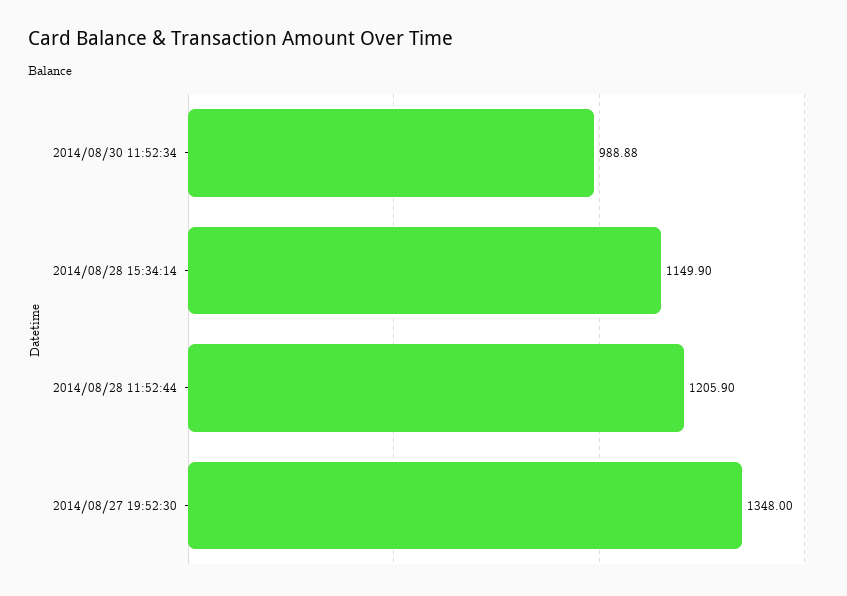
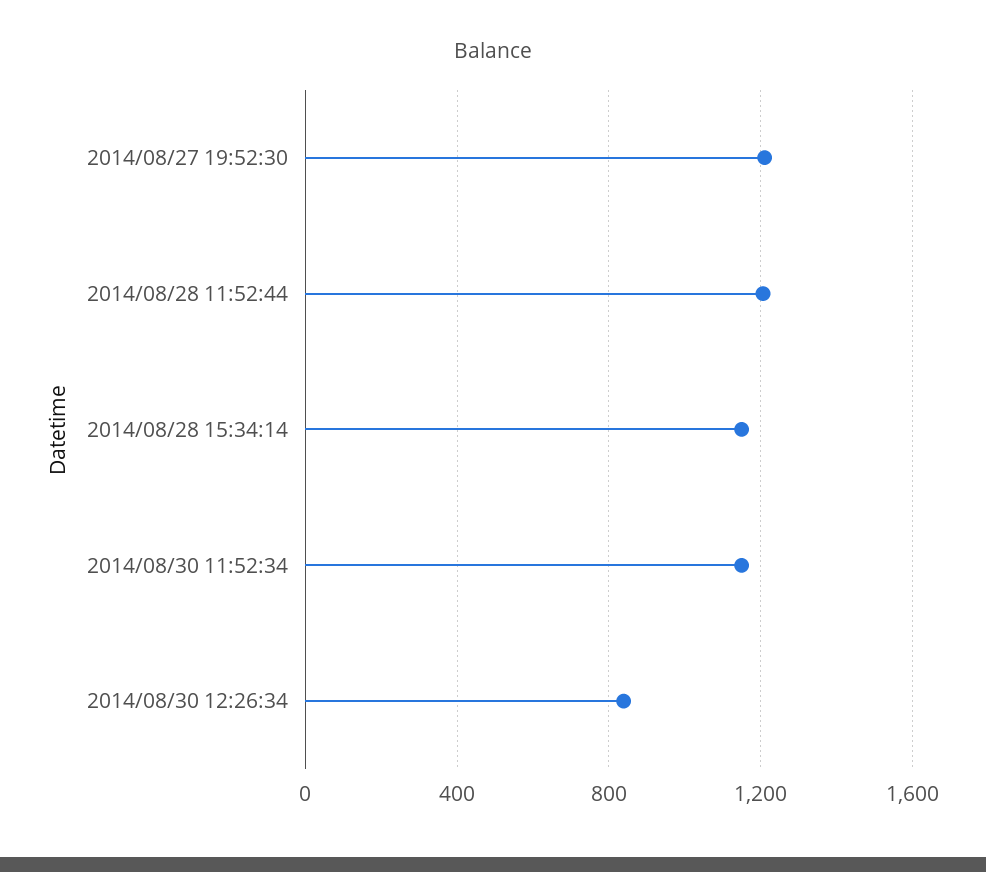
2014/08/30 11:52:34: 988.88 -> 1150
2014/08/27 19:52:30: 1348 -> 1200
2014/08/30 12:26:34: none -> 850

